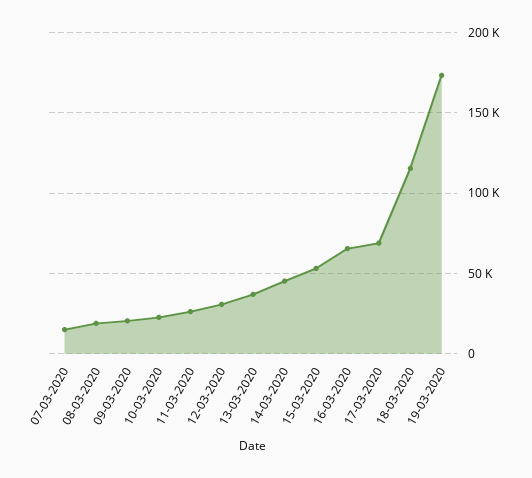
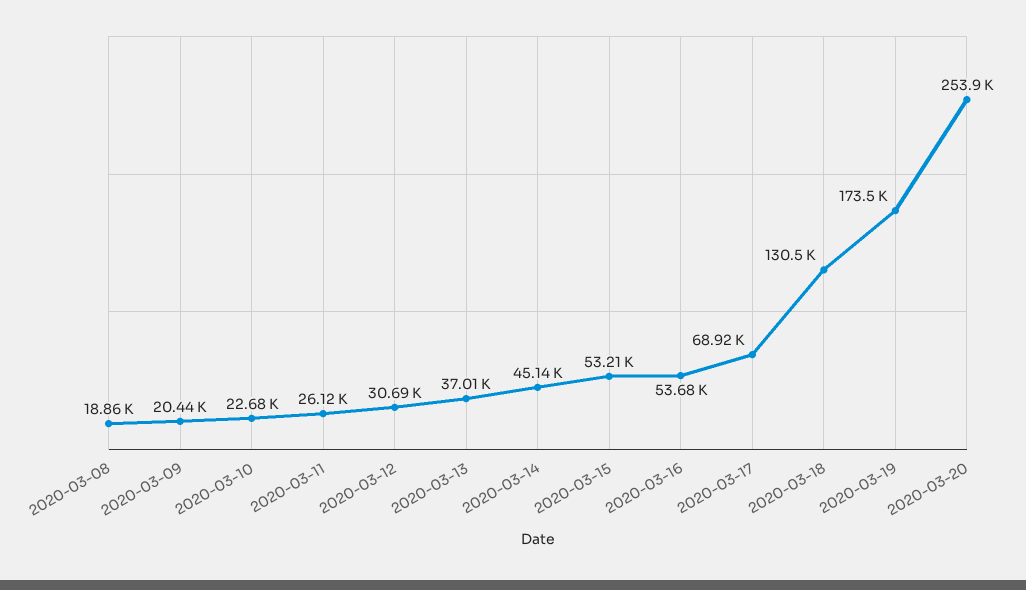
07-03-2020: 15000 -> none
16-03-2020: 65000 -> 53680
18-03-2020: 115000 -> 130500
2020-03-20: none -> 253900

